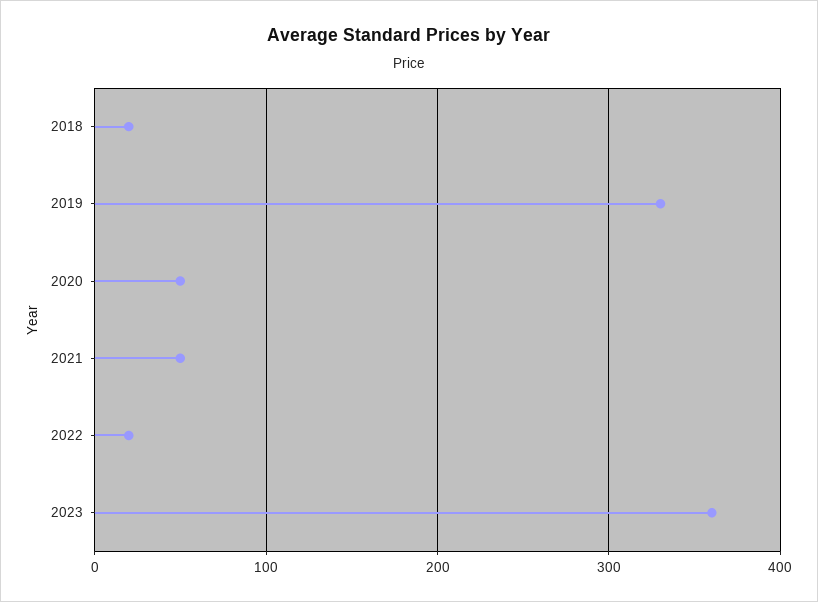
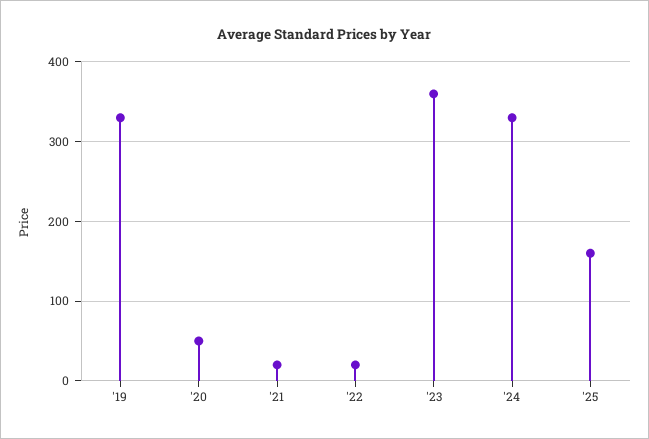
2018: 20 -> none
2021: 50 -> 20
'24: none -> 330
'25: none -> 160

